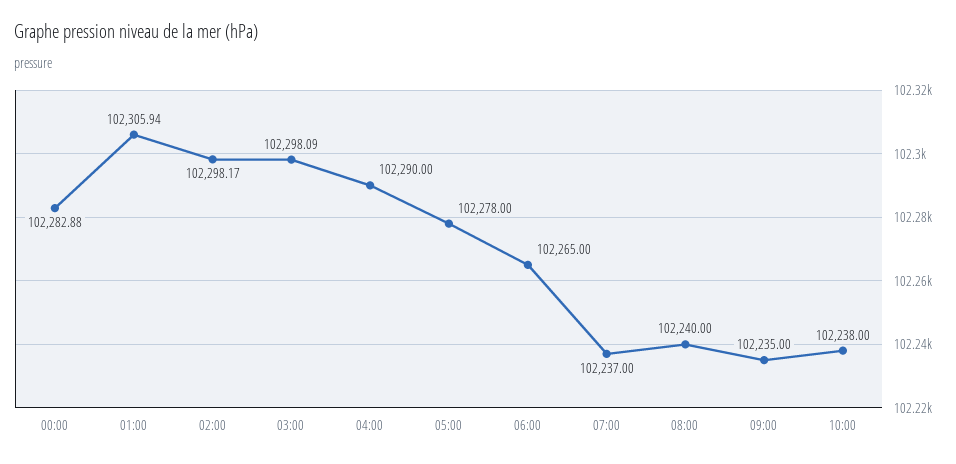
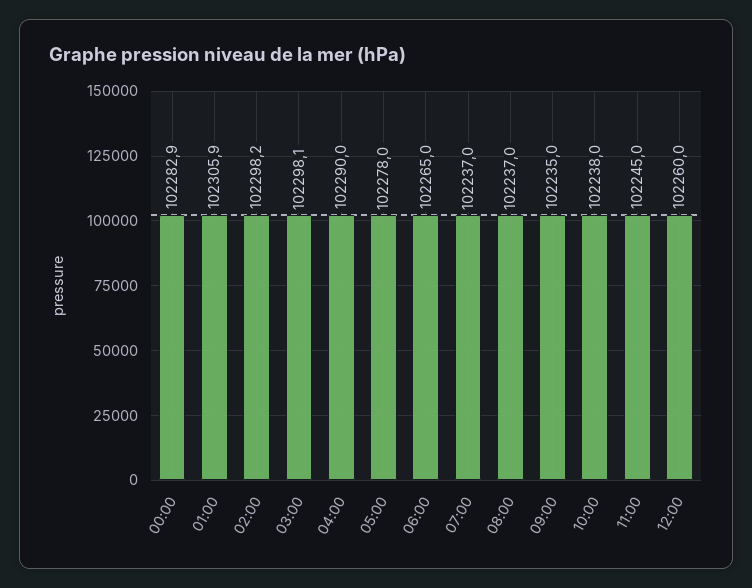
08:00: 102240 -> 102237
11:00: none -> 102245
12:00: none -> 102260

